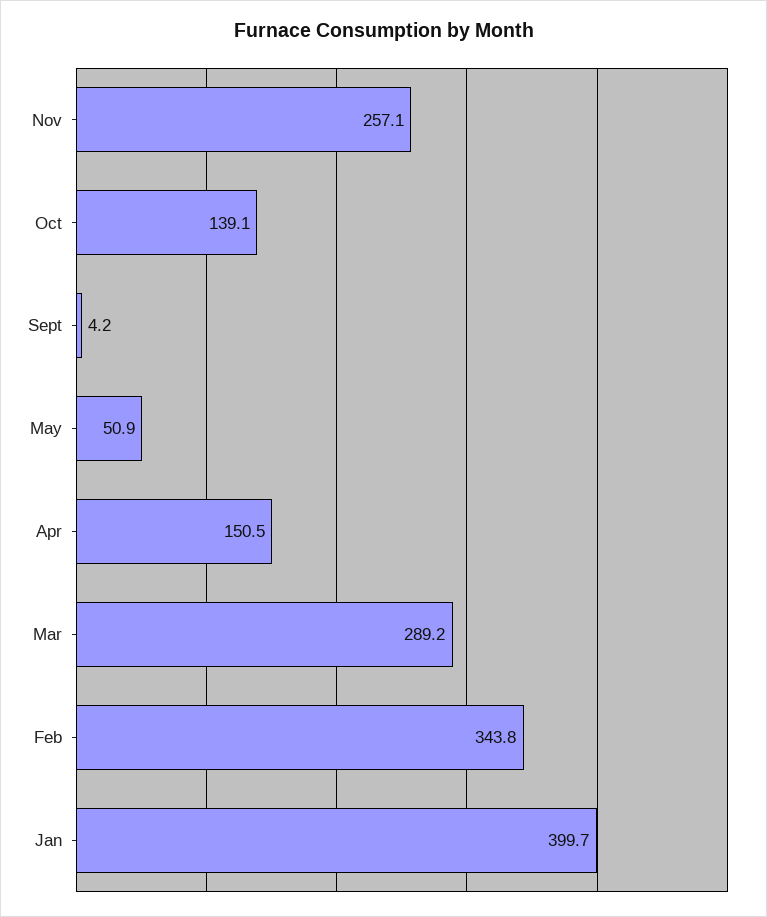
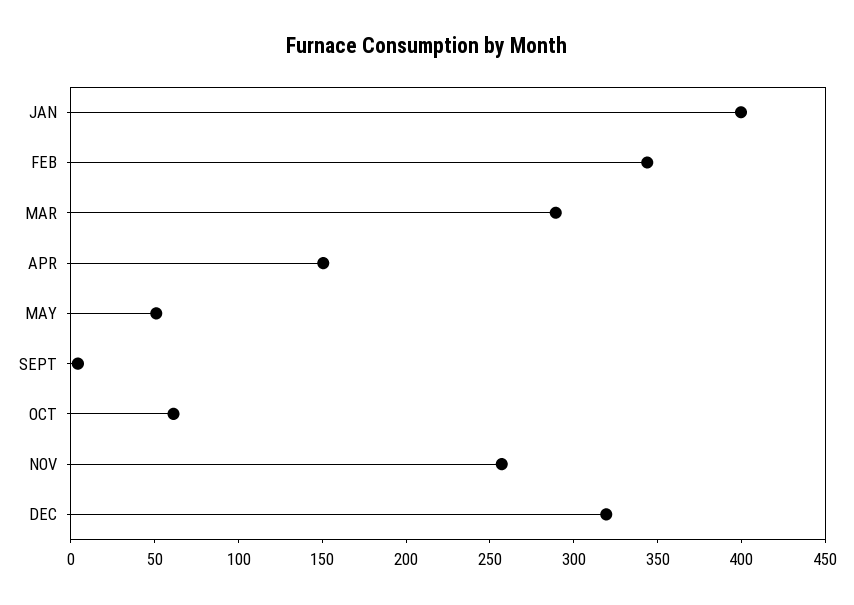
Oct: 139.1 -> 60
DEC: none -> 320

